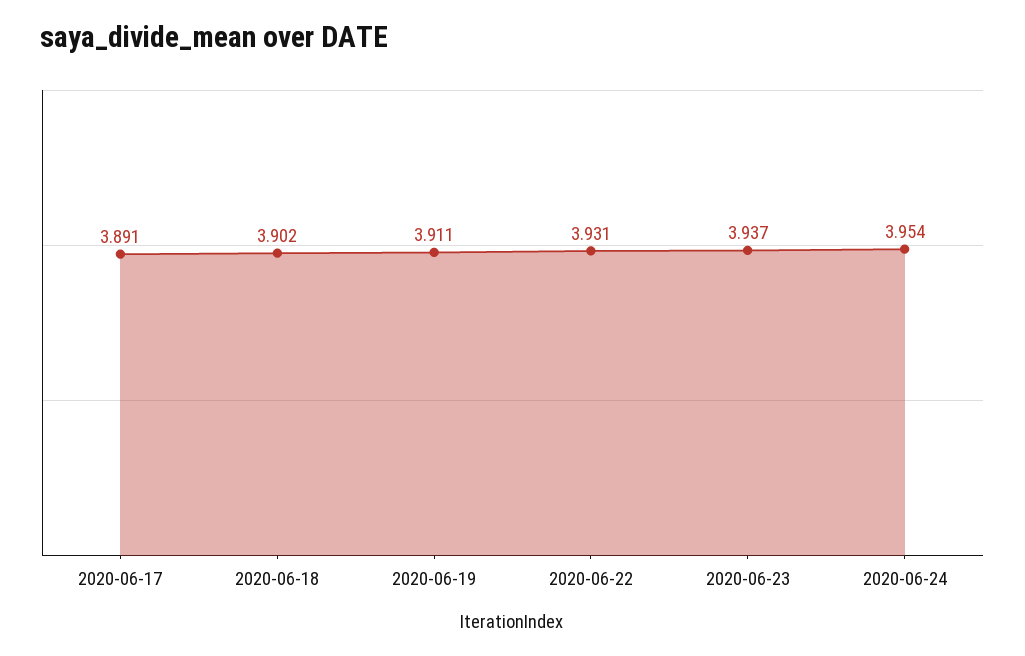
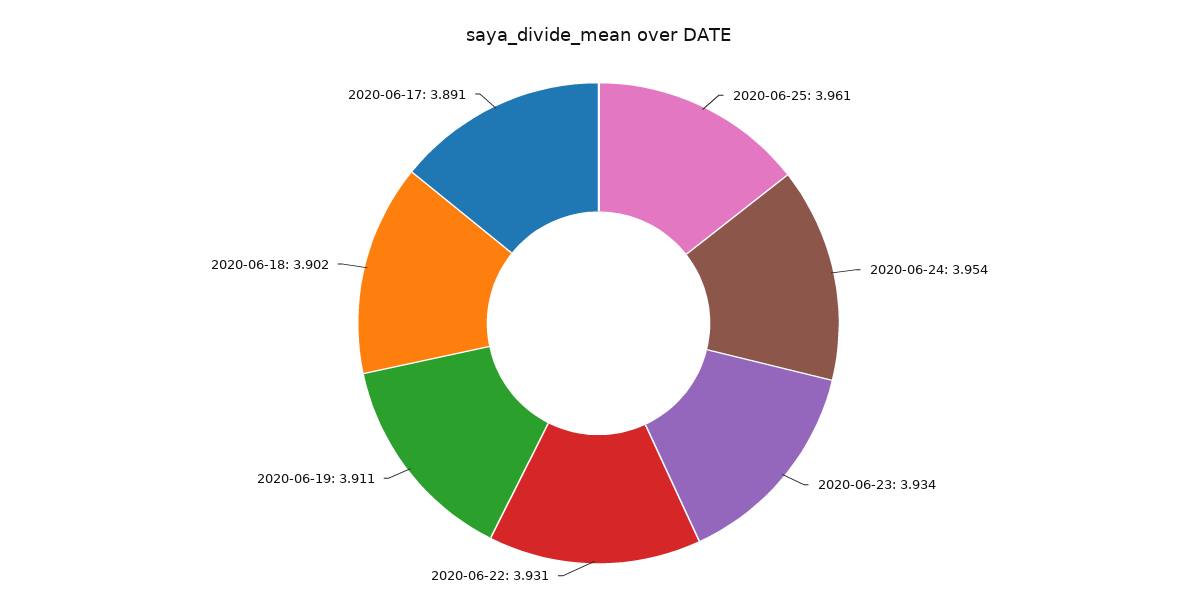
2020-06-23: 3.937 -> 3.934
2020-06-25: none -> 3.961

